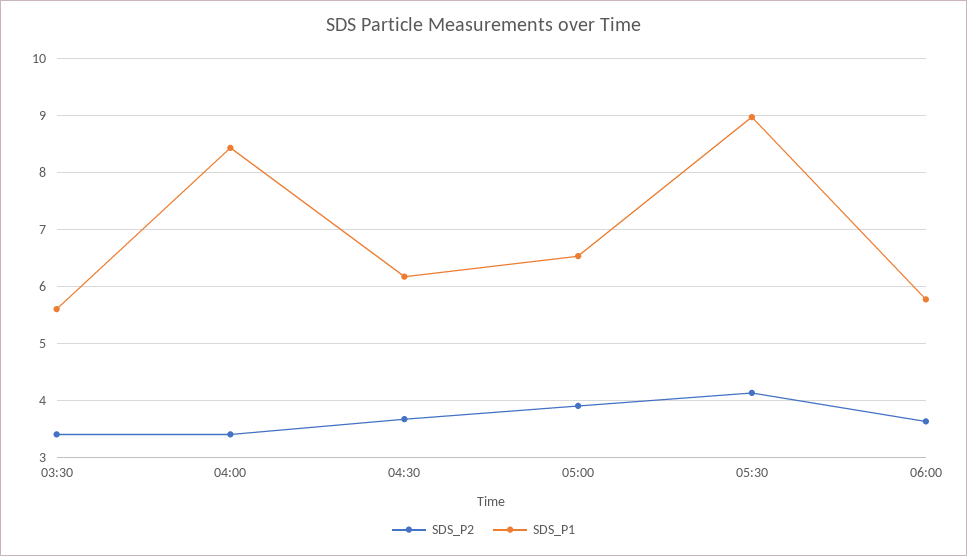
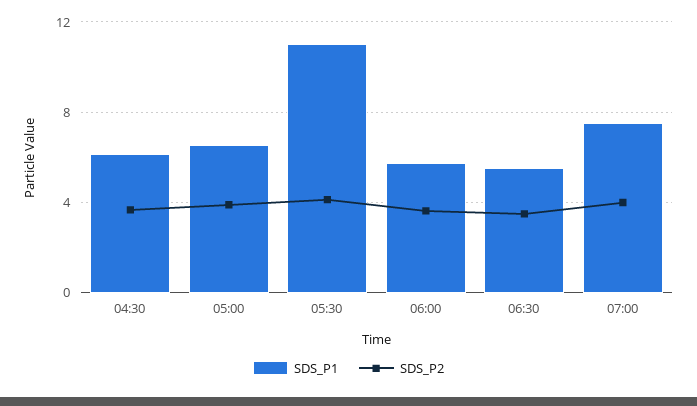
SDS_P2, 03:30: 3.4 -> none
SDS_P1, 03:30: 5.6 -> none
SDS_P2, 04:00: 3.4 -> none
SDS_P1, 04:00: 8.4 -> none
SDS_P1, 05:30: 9 -> 11
SDS_P1, 06:30: none -> 5.5
SDS_P2, 06:30: none -> 3.5
SDS_P1, 07:00: none -> 7.5
SDS_P2, 07:00: none -> 4

